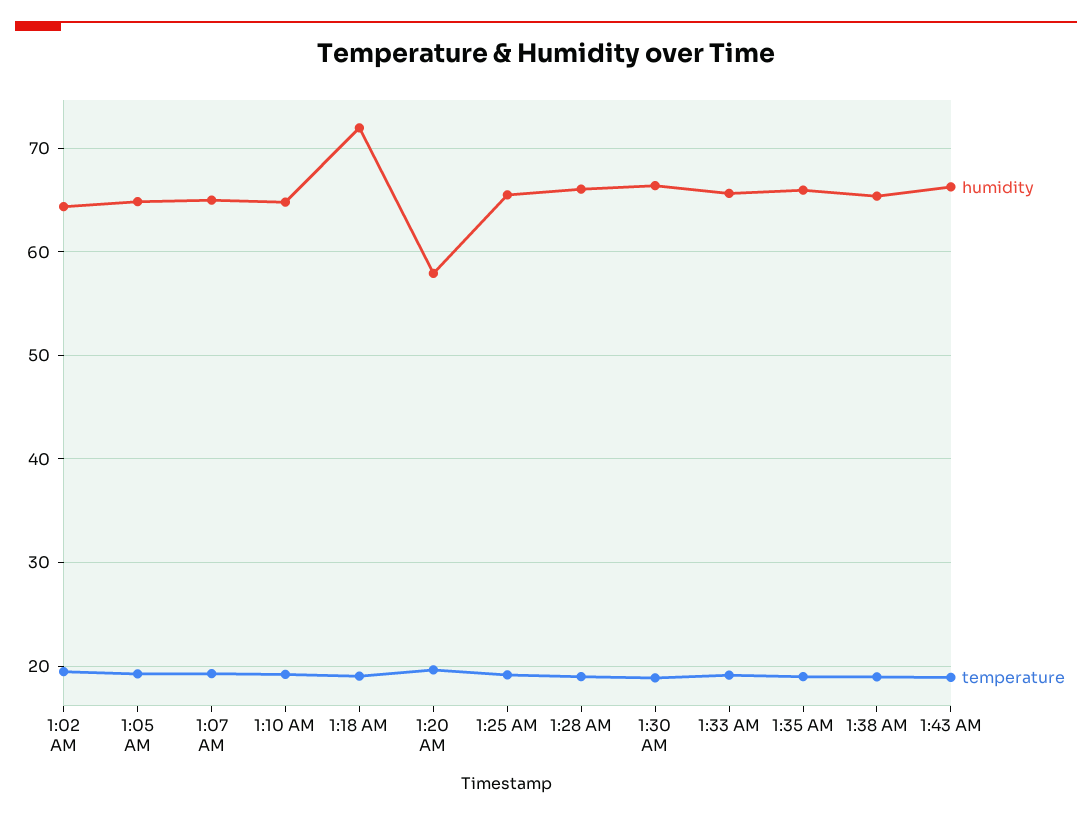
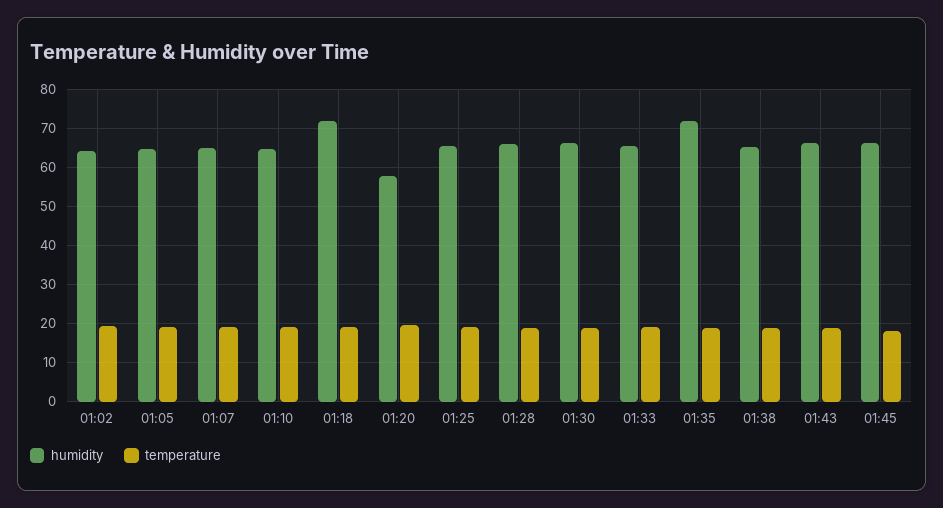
humidity, 1:35 AM: 66 -> 72
humidity, 01:45: none -> 66
temperature, 01:45: none -> 18

